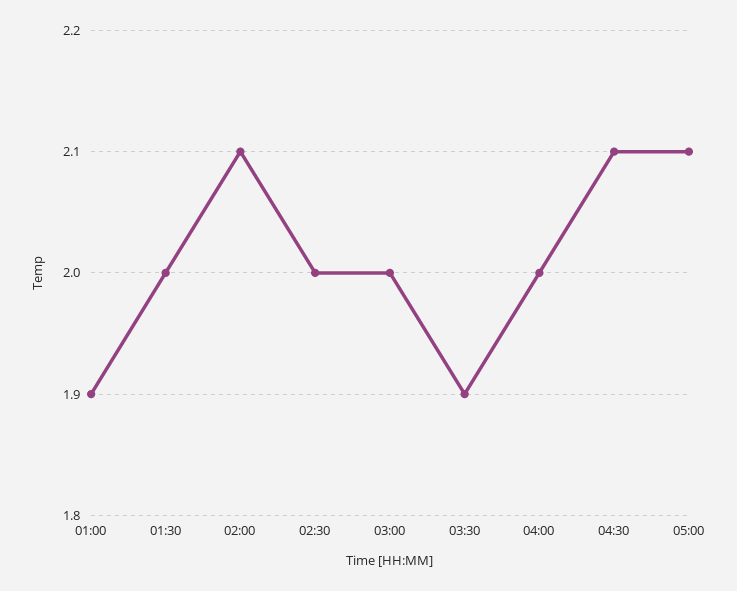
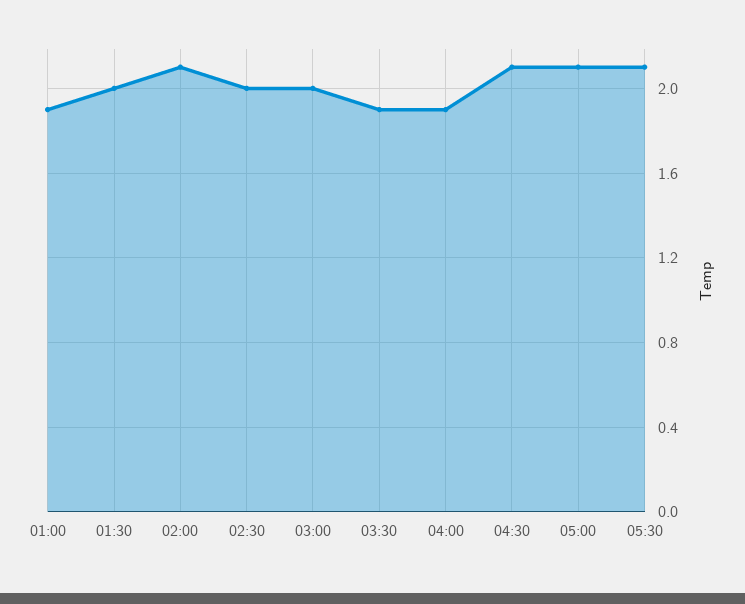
04:00: 2 -> 1.9
05:30: none -> 2.1

